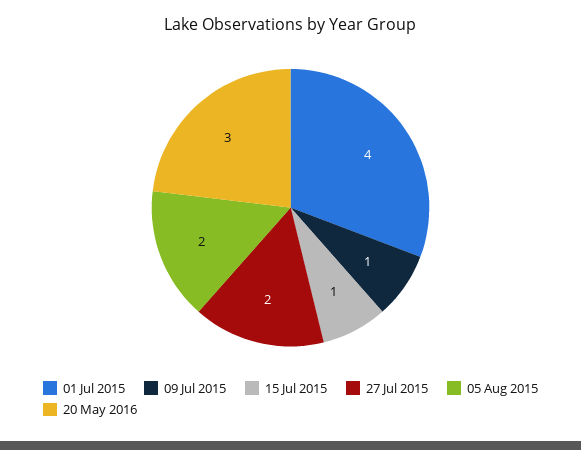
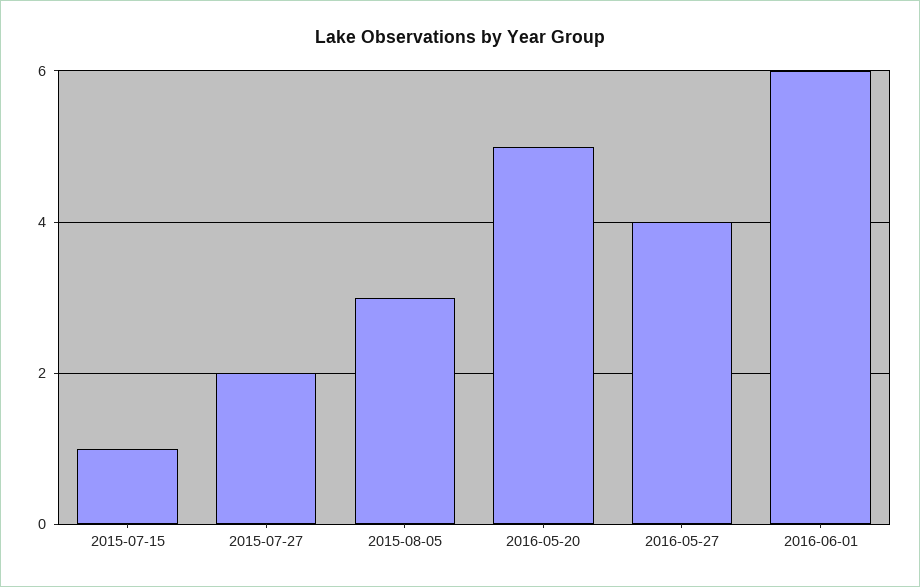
01 Jul 2015: 4 -> none
09 Jul 2015: 1 -> none
05 Aug 2015: 2 -> 3
20 May 2016: 3 -> 5
2016-05-27: none -> 4
2016-06-01: none -> 6

